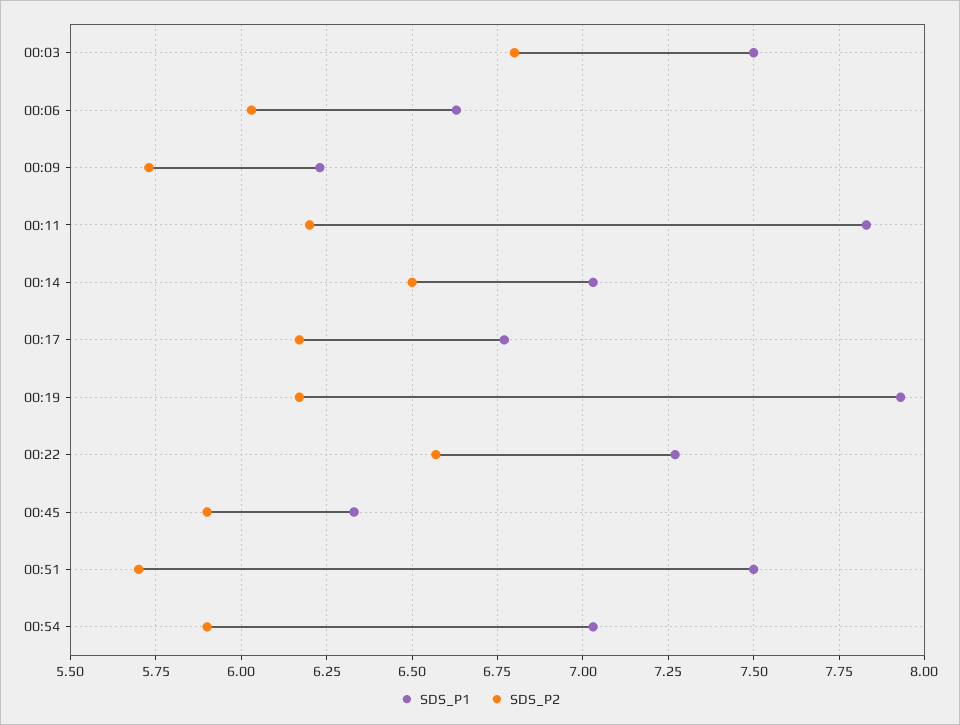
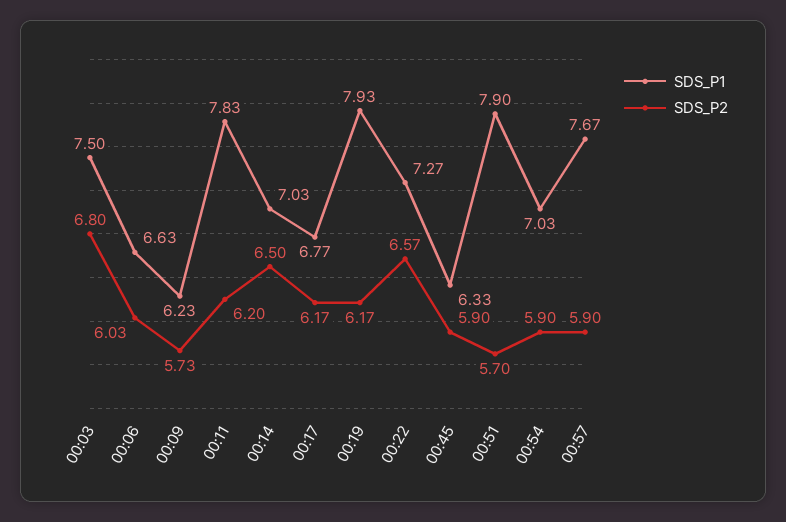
SDS_P1, 00:51: 7.5 -> 7.9
SDS_P1, 00:57: none -> 7.67
SDS_P2, 00:57: none -> 5.9

